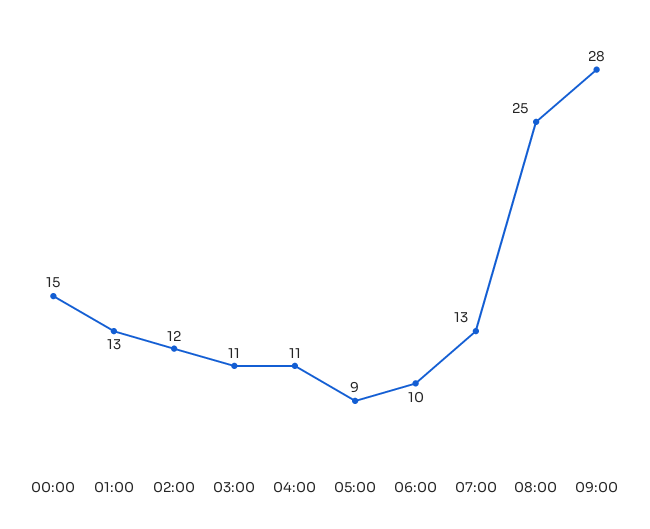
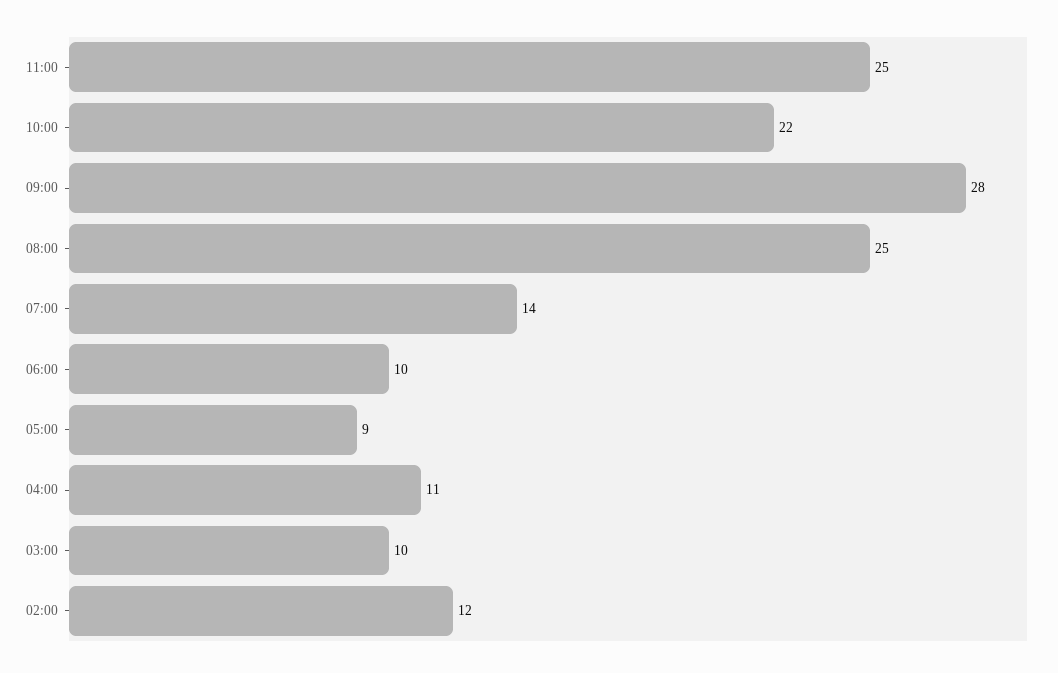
00:00: 15 -> none
01:00: 13 -> none
03:00: 11 -> 10
07:00: 13 -> 14
11:00: none -> 25
10:00: none -> 22

